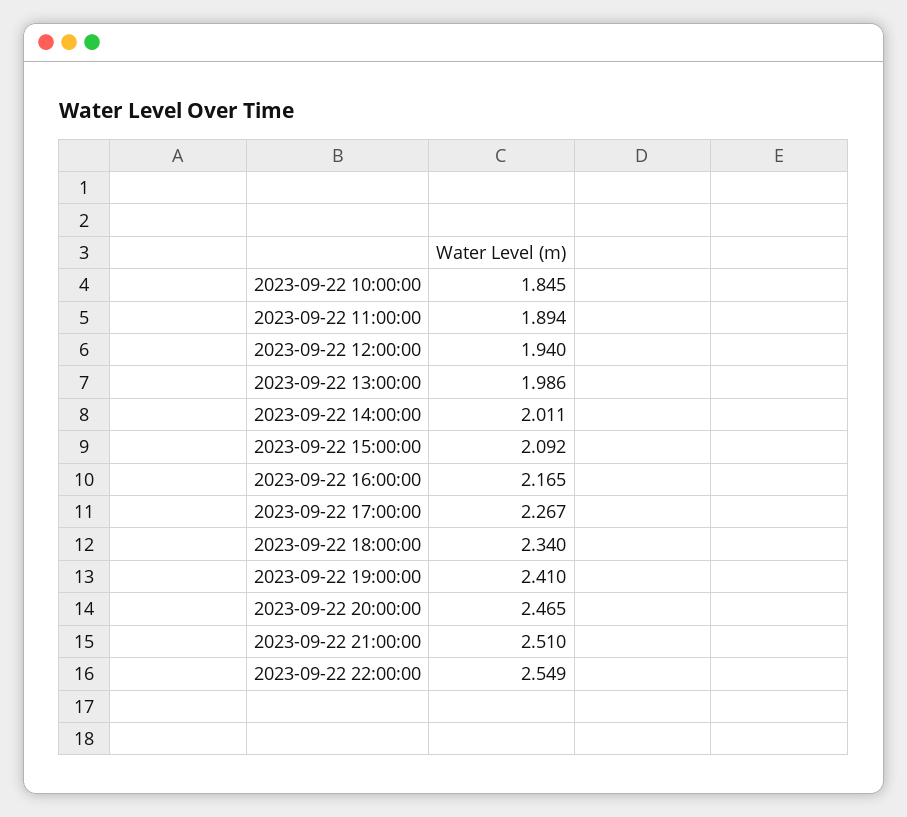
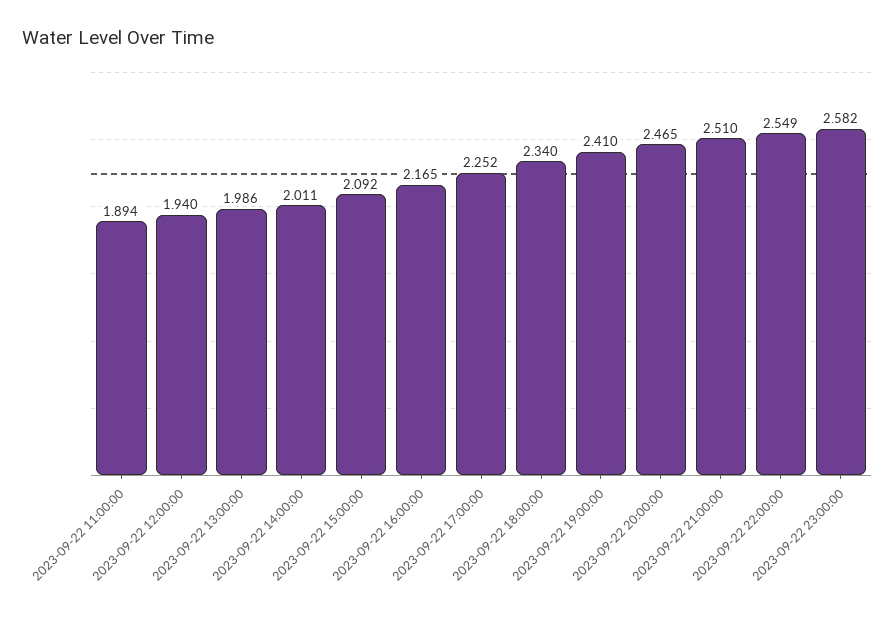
2023-09-22 10:00:00: 1.845 -> none
2023-09-22 17:00:00: 2.267 -> 2.252
2023-09-22 23:00:00: none -> 2.582

